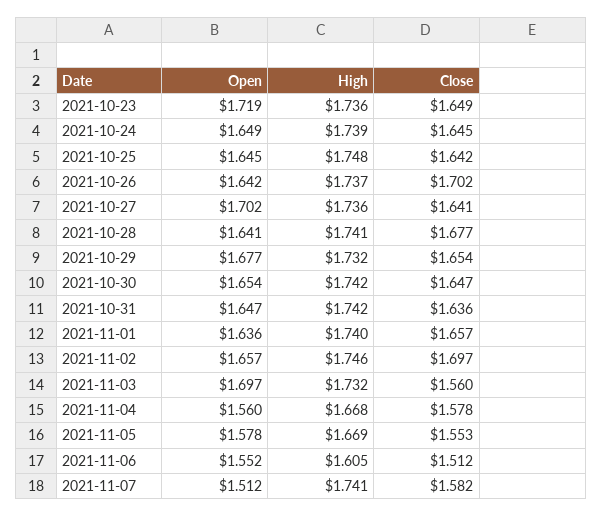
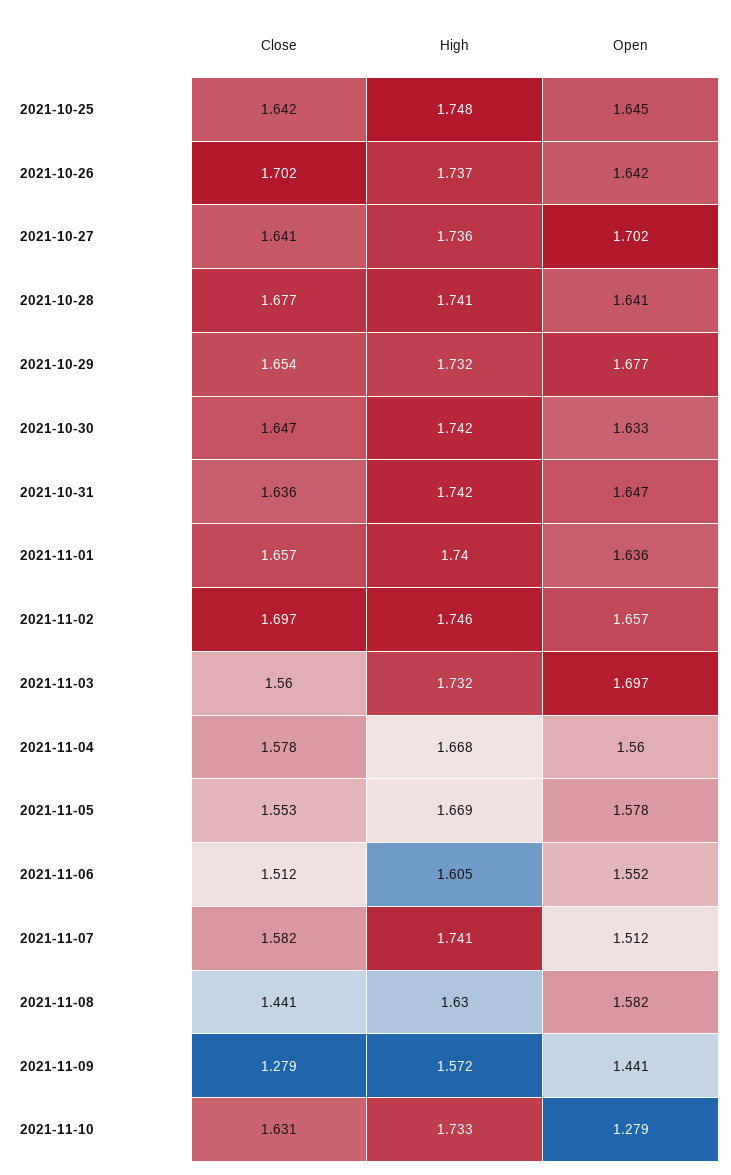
Open, 2021-10-23: 1.719 -> none
High, 2021-10-23: 1.736 -> none
Close, 2021-10-23: 1.649 -> none
Open, 2021-10-24: 1.649 -> none
High, 2021-10-24: 1.739 -> none
Close, 2021-10-24: 1.645 -> none
Open, 2021-10-30: 1.654 -> 1.633
Close, 2021-11-08: none -> 1.441
High, 2021-11-08: none -> 1.63
Open, 2021-11-08: none -> 1.582
Close, 2021-11-09: none -> 1.279
High, 2021-11-09: none -> 1.572
Open, 2021-11-09: none -> 1.441
Close, 2021-11-10: none -> 1.631
High, 2021-11-10: none -> 1.733
Open, 2021-11-10: none -> 1.279

